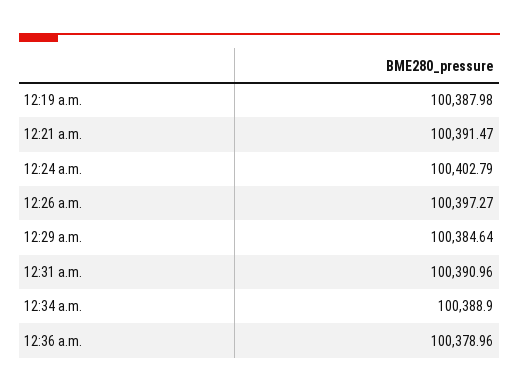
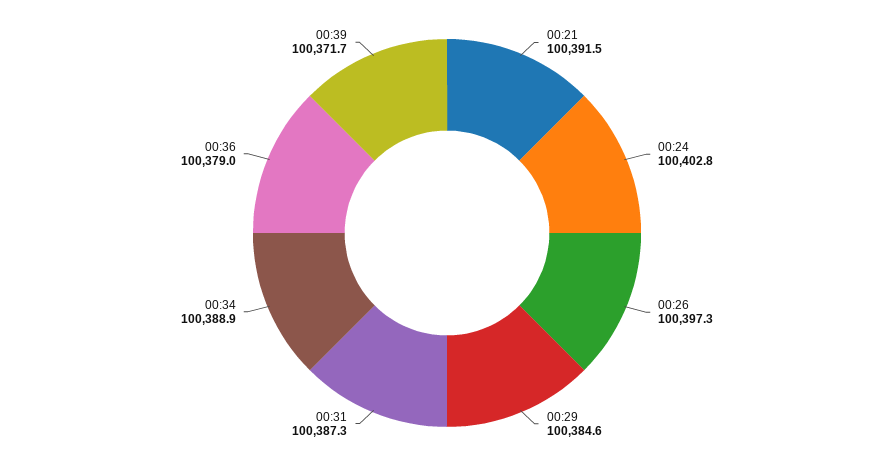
12:19 a.m.: 100387.98 -> none
12:31 a.m.: 100390.96 -> 100387.3
00:39: none -> 100371.7

